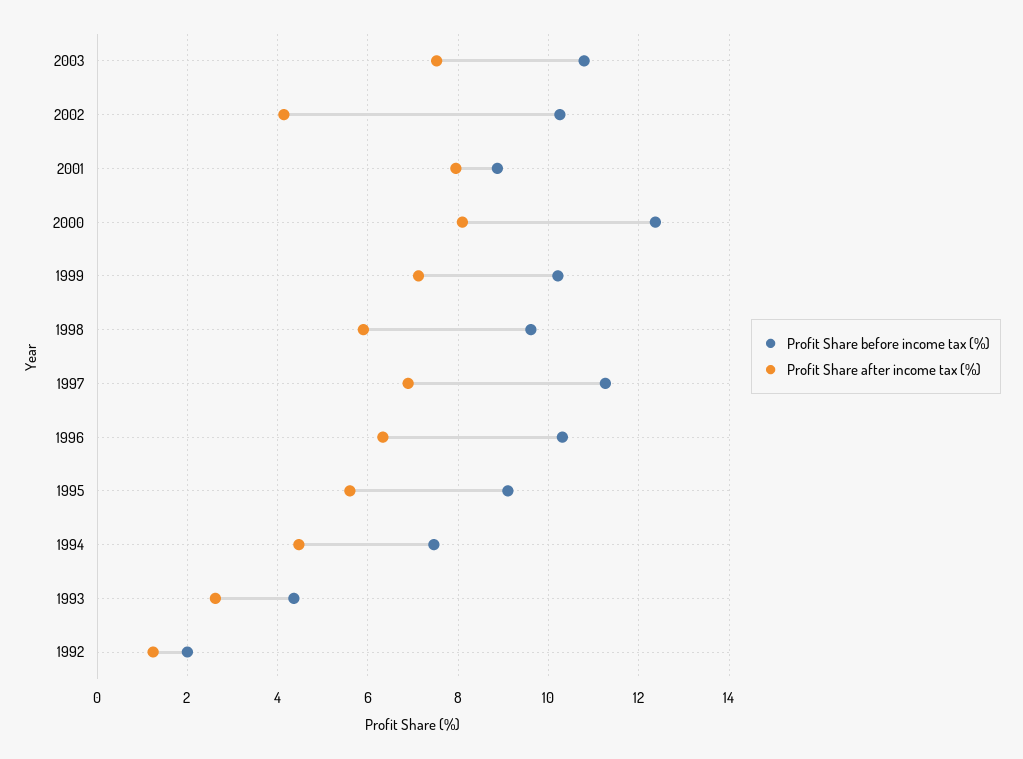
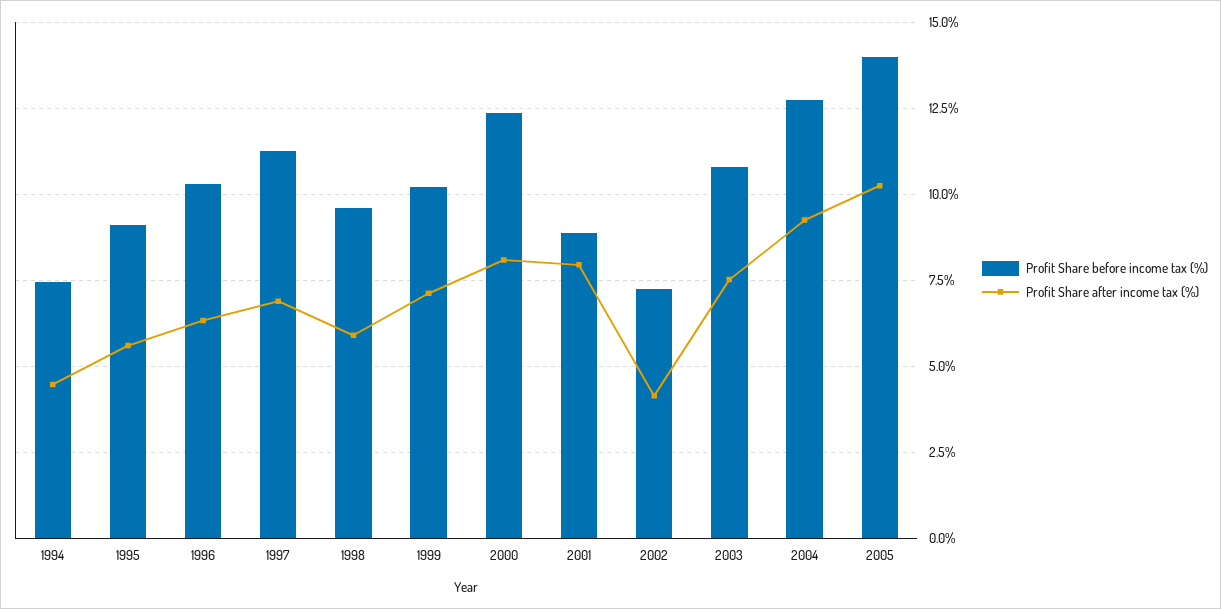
Profit Share before income tax (%), 2002: 10.2 -> 7.25
Profit Share before income tax (%), 1993: 4.4 -> none
Profit Share after income tax (%), 1993: 2.6 -> none
Profit Share before income tax (%), 1992: 2 -> none
Profit Share after income tax (%), 1992: 1.2 -> none
Profit Share before income tax (%), 2004: none -> 12.75
Profit Share after income tax (%), 2004: none -> 9.25
Profit Share before income tax (%), 2005: none -> 14
Profit Share after income tax (%), 2005: none -> 10.25

